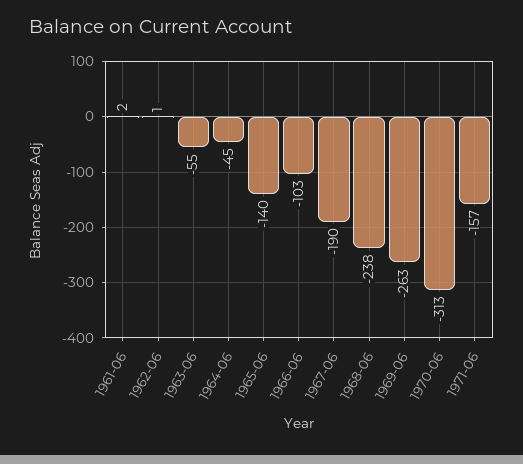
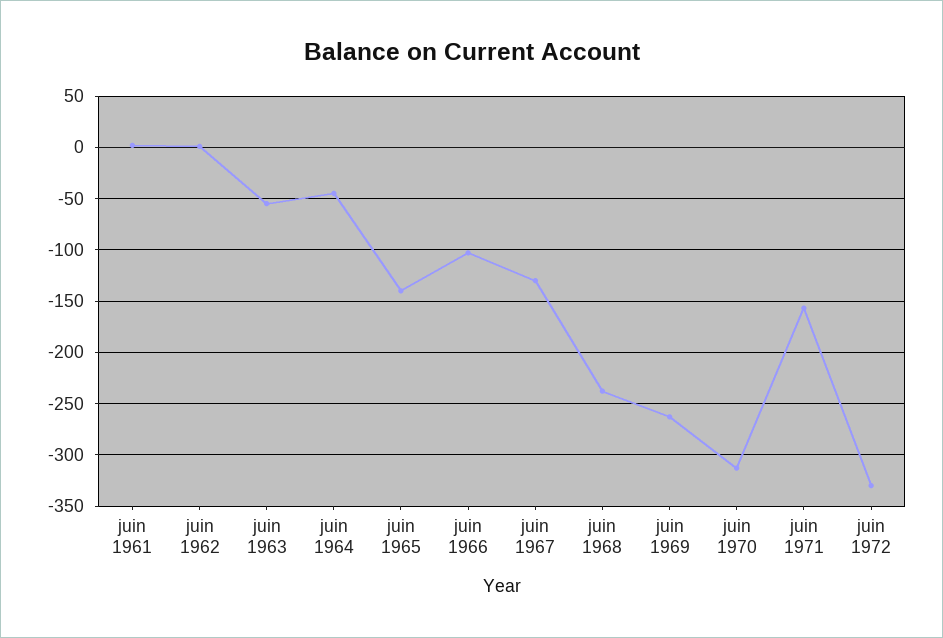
1967-06: -190 -> -130
juin 1972: none -> -330

